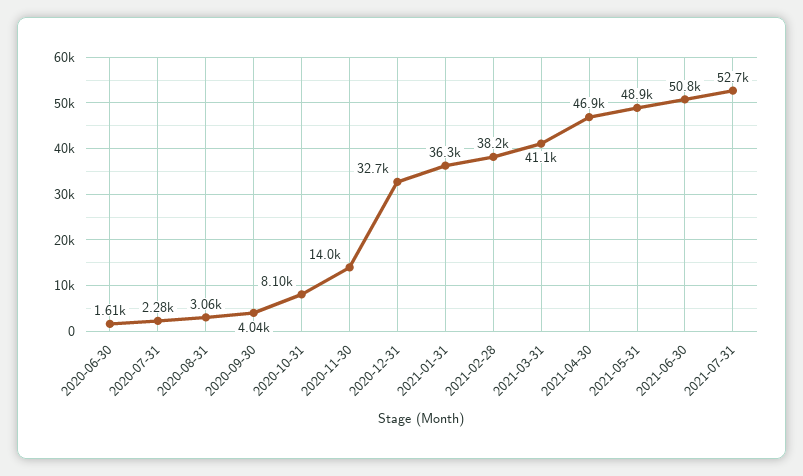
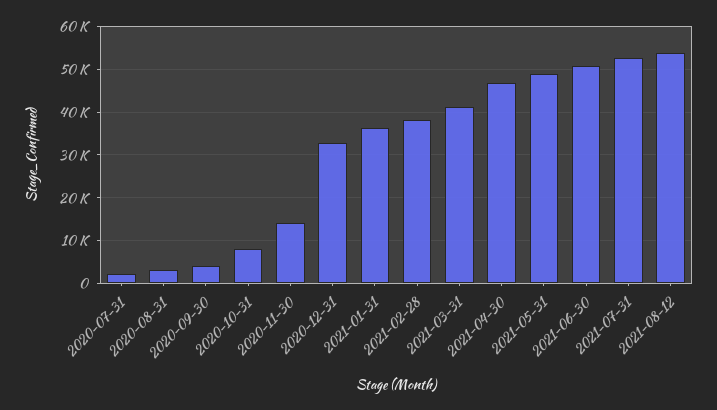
2020-06-30: 1610 -> none
2021-08-12: none -> 54000

